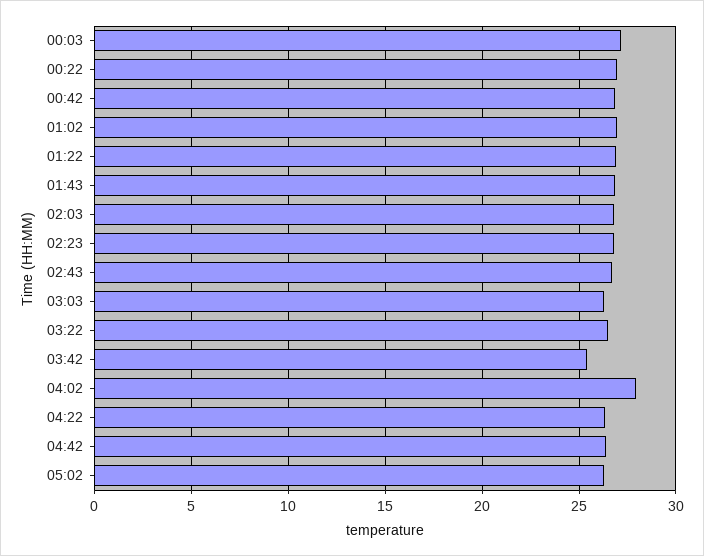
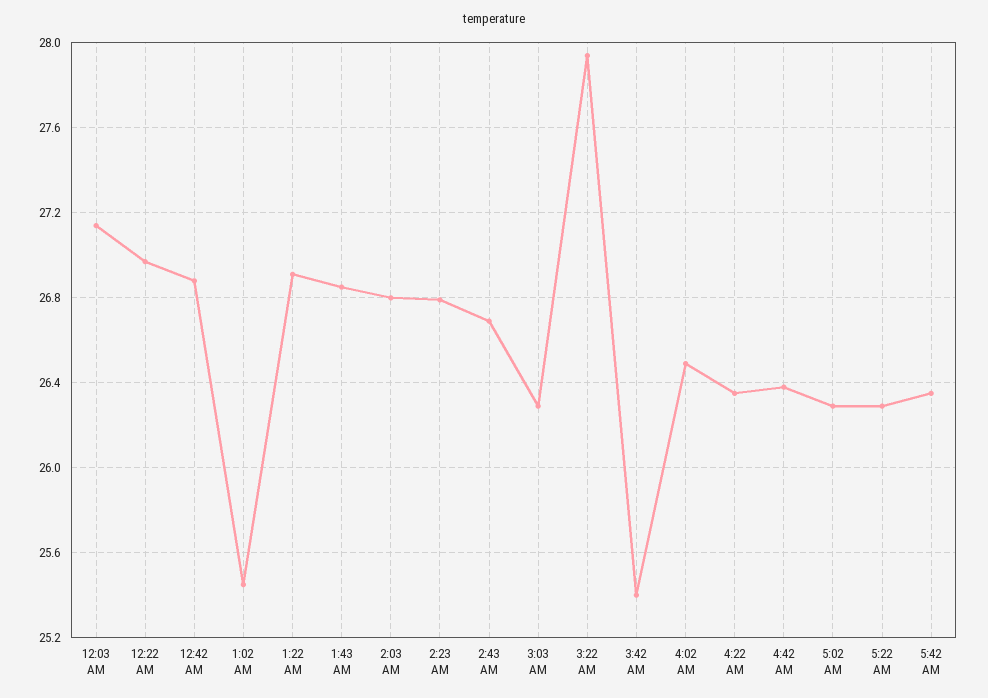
01:02: 27 -> 25.45
03:22: 26.5 -> 27.95
04:02: 28 -> 26.5
5:22 AM: none -> 26.3
5:42 AM: none -> 26.35

